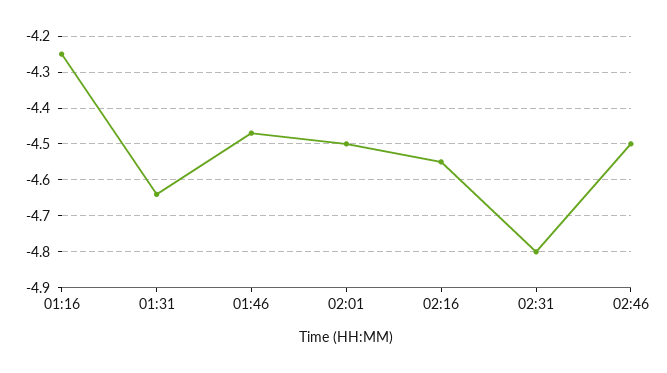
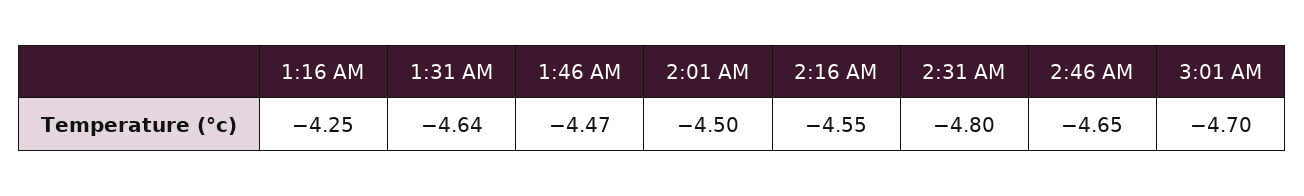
02:46: -4.5 -> -4.65
3:01 AM: none -> -4.7

